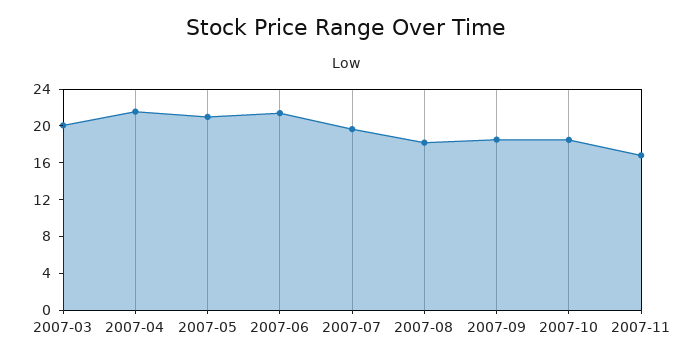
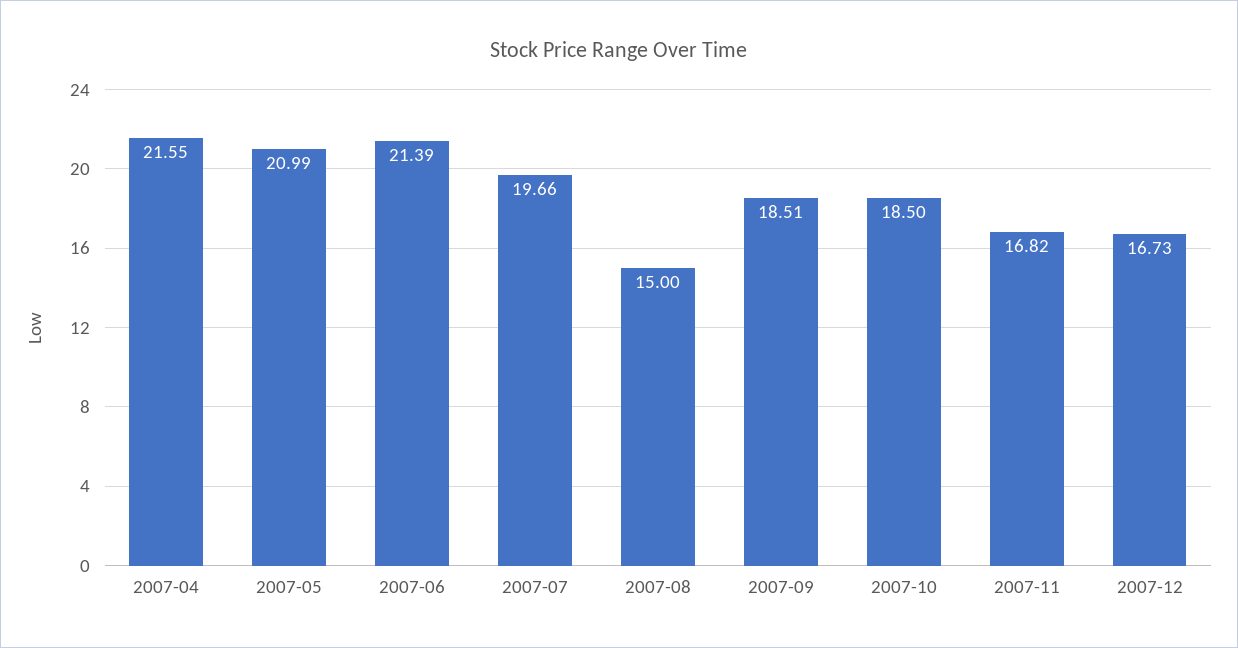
2007-03: 20 -> none
2007-08: 18 -> 15
2007-12: none -> 16.73

